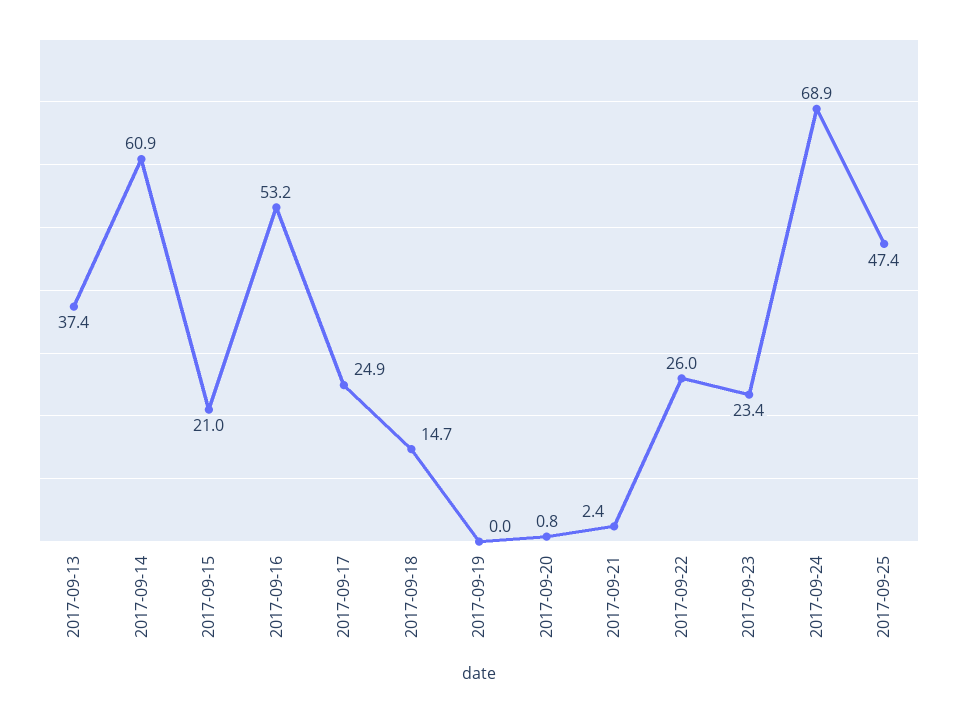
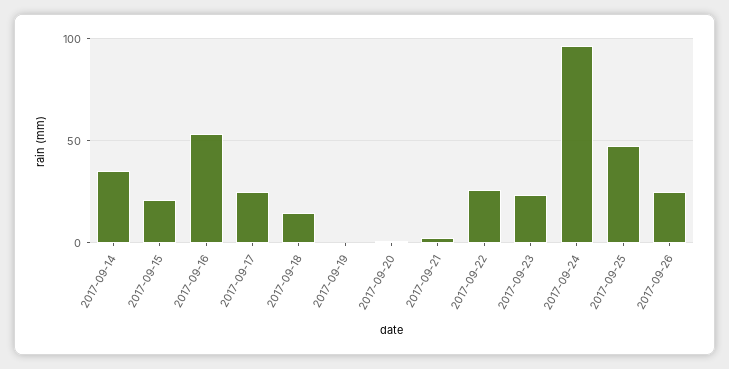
2017-09-13: 37.4 -> none
2017-09-14: 60.9 -> 35
2017-09-24: 68.9 -> 95
2017-09-26: none -> 25

